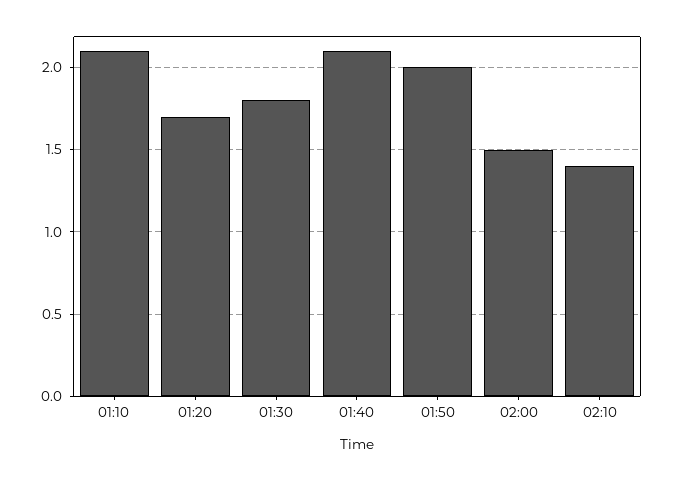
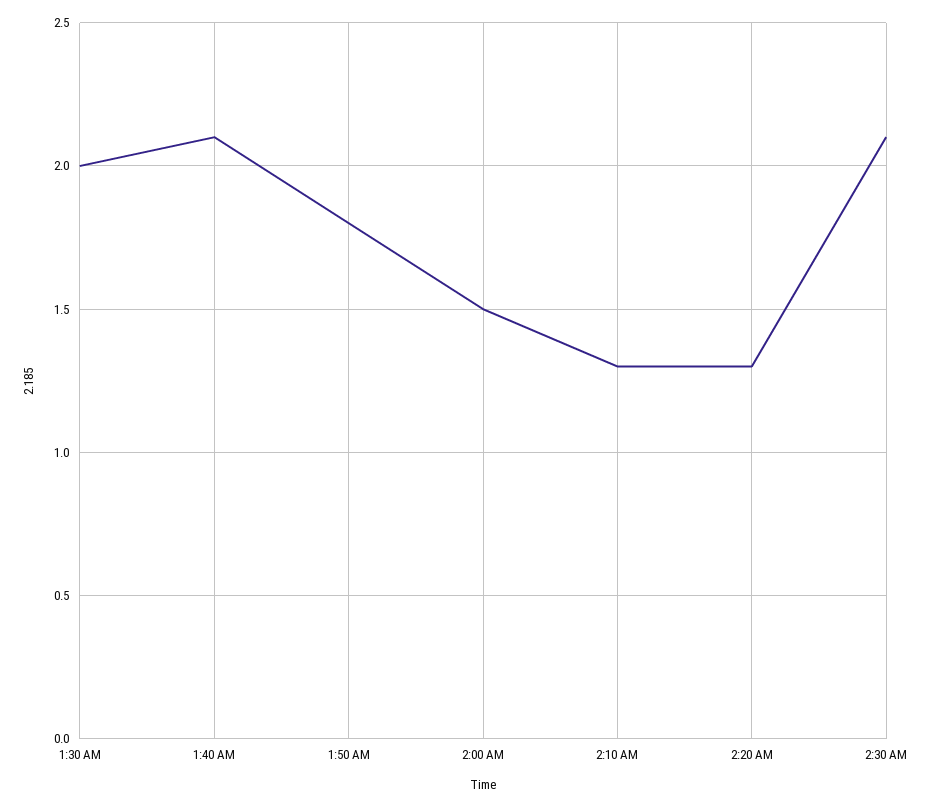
01:10: 2.1 -> none
01:20: 1.7 -> none
01:30: 1.8 -> 2
01:50: 2 -> 1.8
02:10: 1.4 -> 1.3
2:20 AM: none -> 1.3
2:30 AM: none -> 2.1

